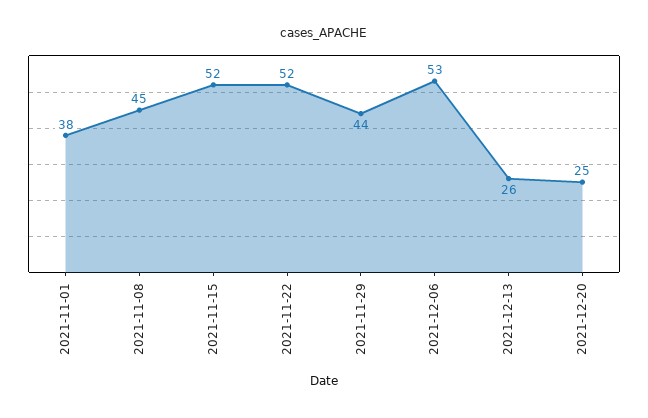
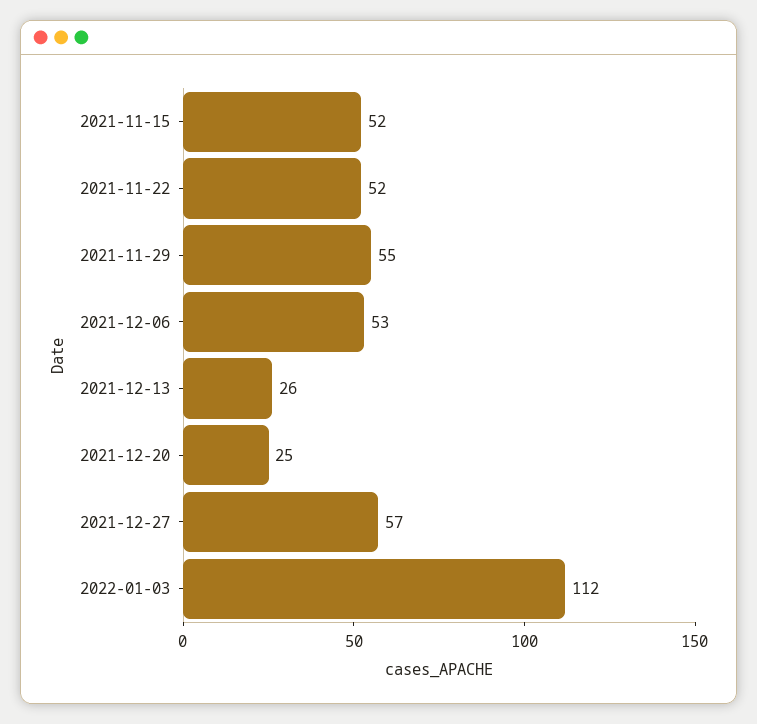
2021-11-01: 38 -> none
2021-11-08: 45 -> none
2021-11-29: 44 -> 55
2021-12-27: none -> 57
2022-01-03: none -> 112

